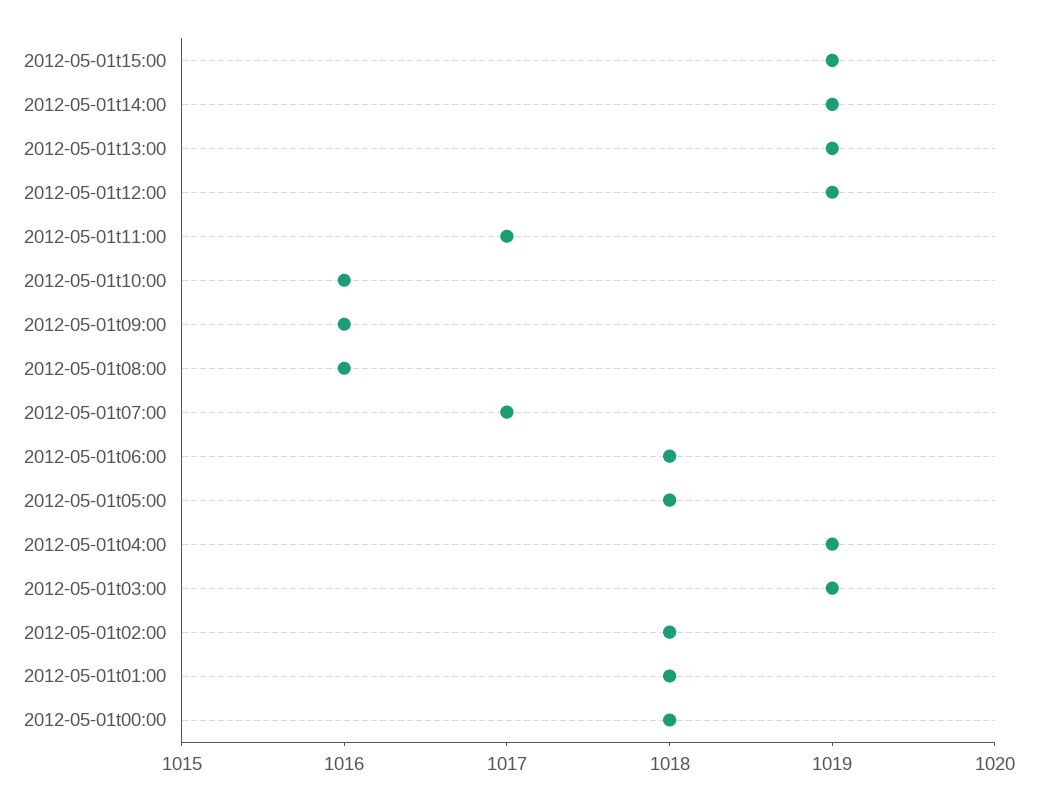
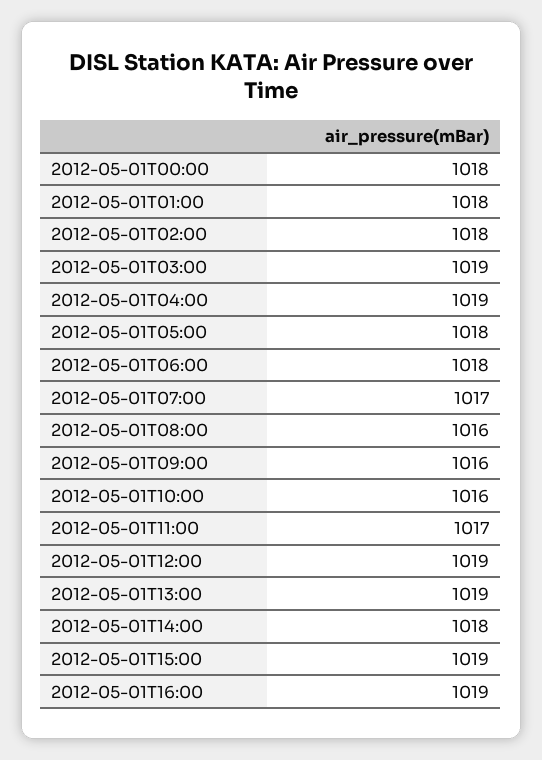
2012-05-01t14:00: 1019 -> 1018
2012-05-01T16:00: none -> 1019

